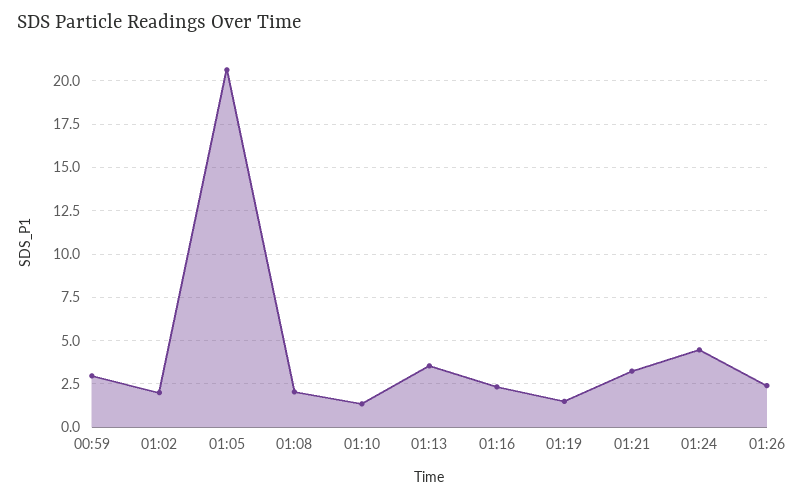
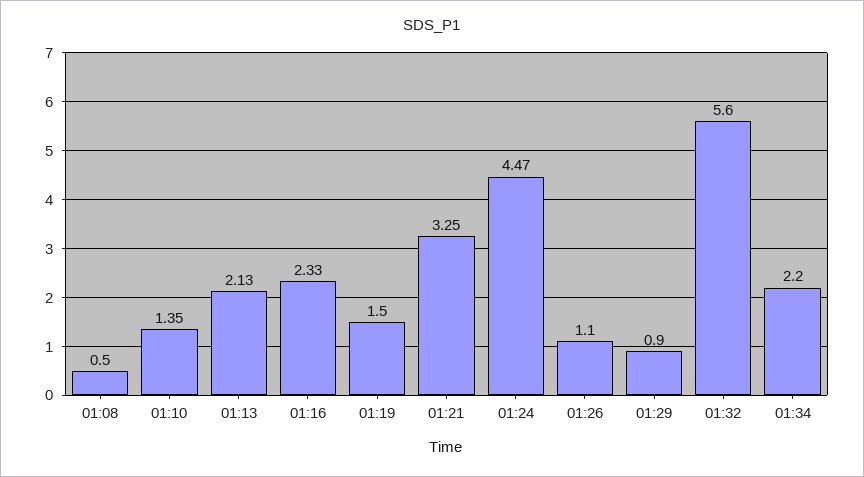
00:59: 3 -> none
01:02: 2 -> none
01:05: 20.5 -> none
01:08: 2 -> 0.5
01:13: 3.5 -> 2.13
01:26: 2.5 -> 1.1
01:29: none -> 0.9
01:32: none -> 5.6
01:34: none -> 2.2

